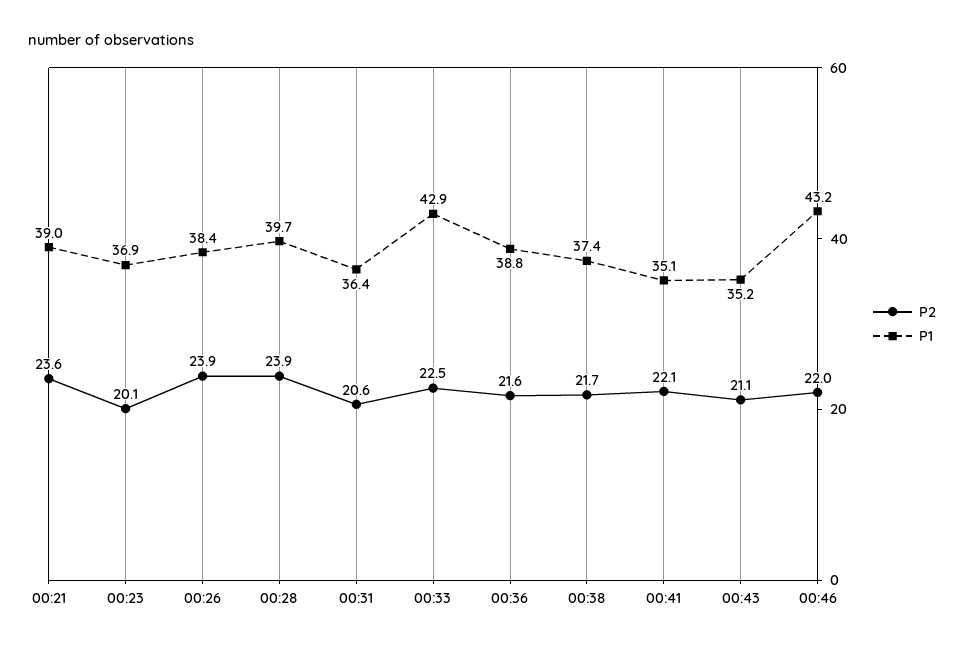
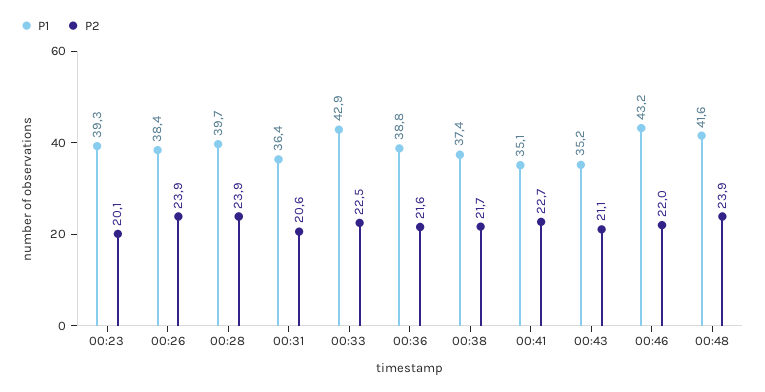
P2, 00:21: 23.6 -> none
P1, 00:21: 39 -> none
P1, 00:23: 36.9 -> 39.3
P2, 00:41: 22.1 -> 22.7
P1, 00:48: none -> 41.6
P2, 00:48: none -> 23.9

